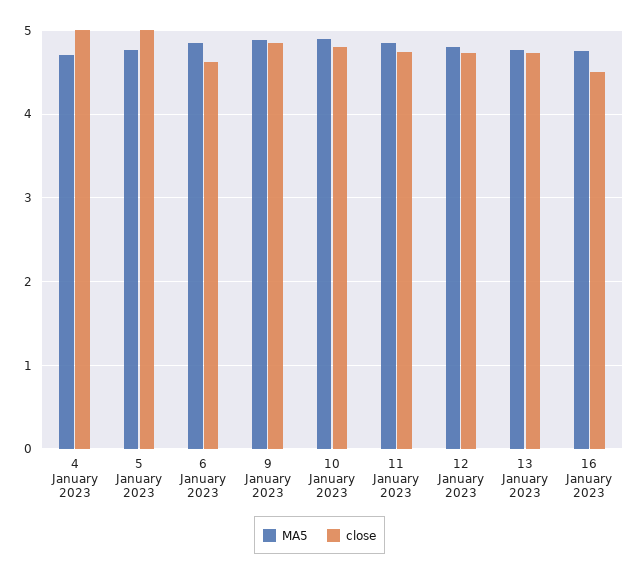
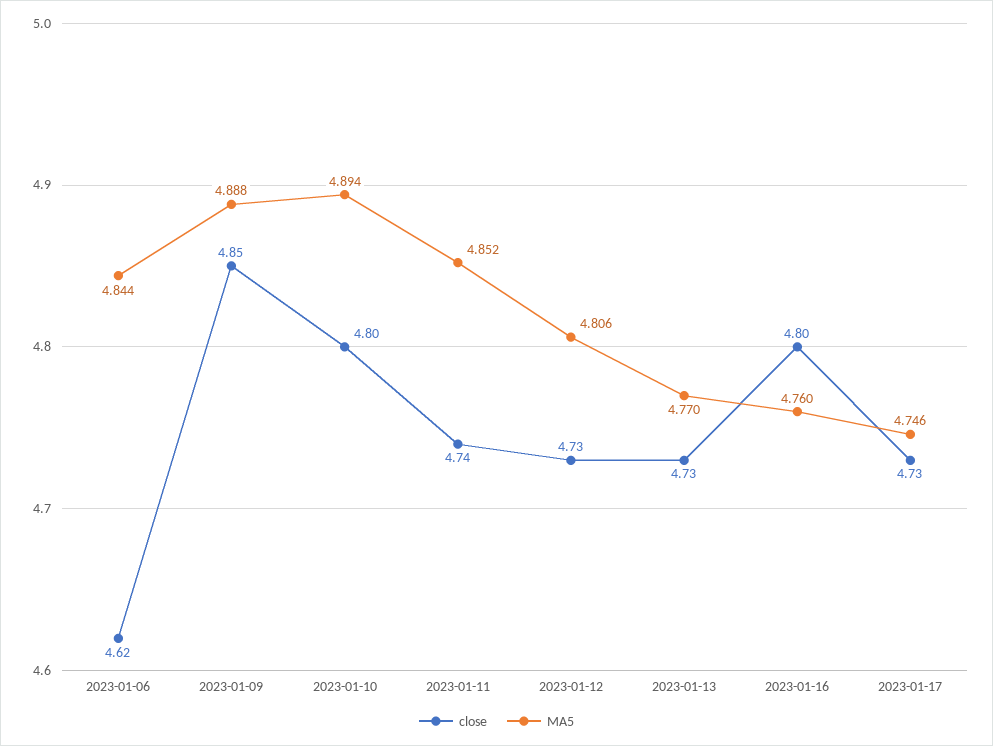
MA5, 4 January 2023: 4.7 -> none
close, 4 January 2023: 5 -> none
MA5, 5 January 2023: 4.8 -> none
close, 5 January 2023: 5 -> none
close, 16 January 2023: 4.5 -> 4.8
close, 2023-01-17: none -> 4.73
MA5, 2023-01-17: none -> 4.746

